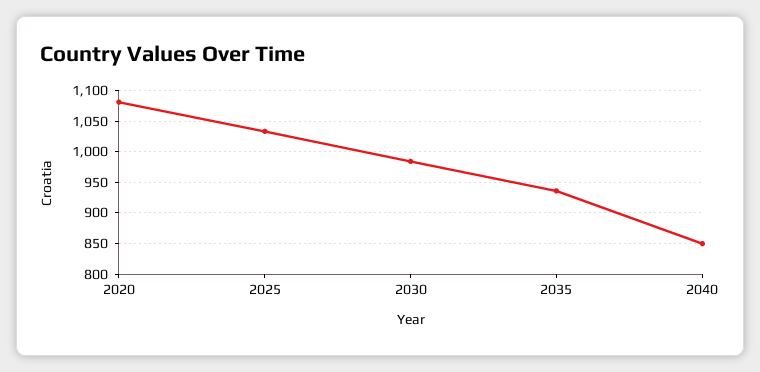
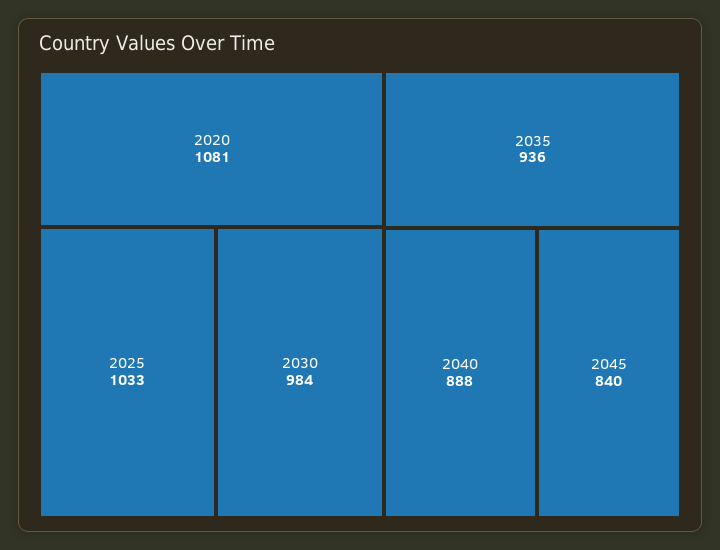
2040: 850 -> 888
2045: none -> 840

